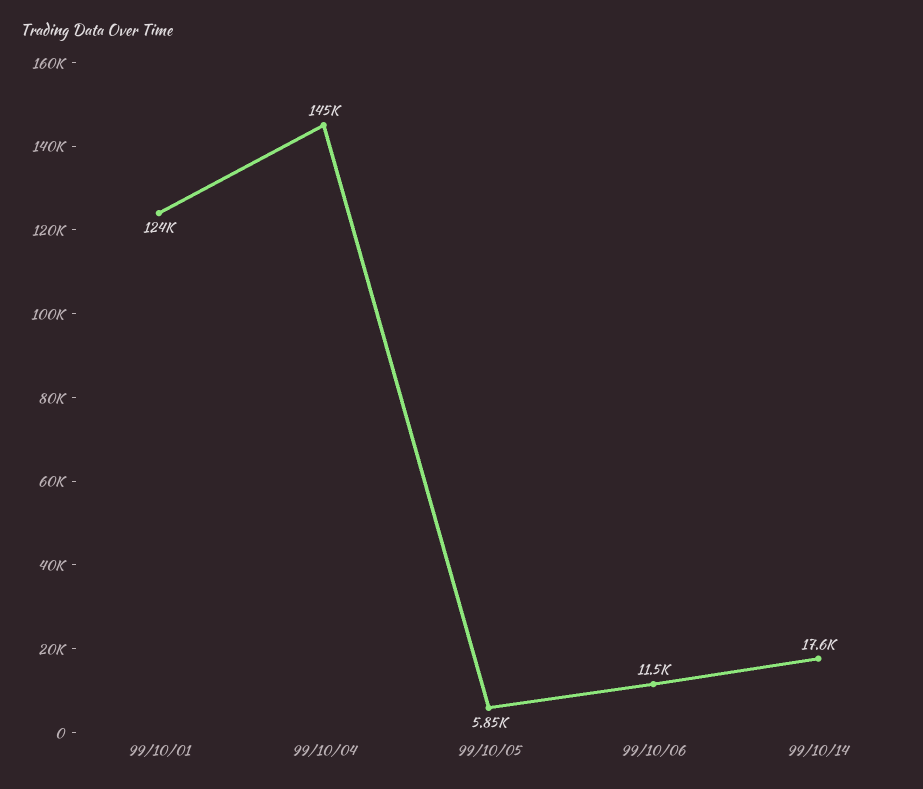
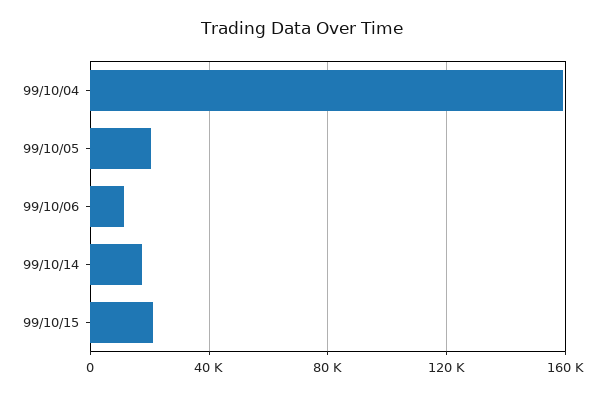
99/10/01: 124000 -> none
99/10/04: 145000 -> 160000
99/10/05: 5850 -> 20000
99/10/15: none -> 20000

